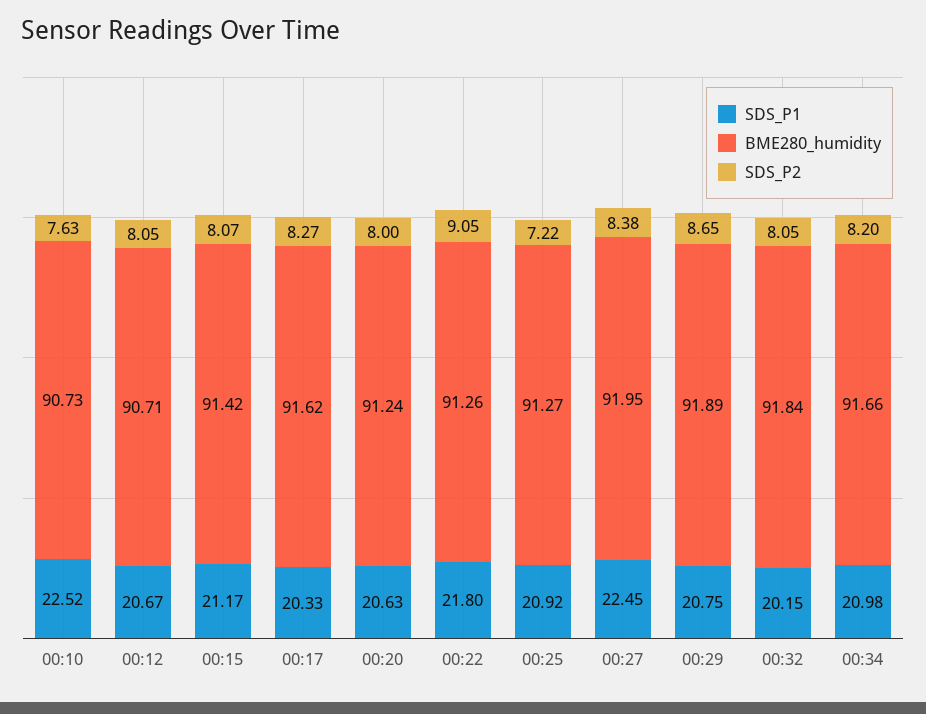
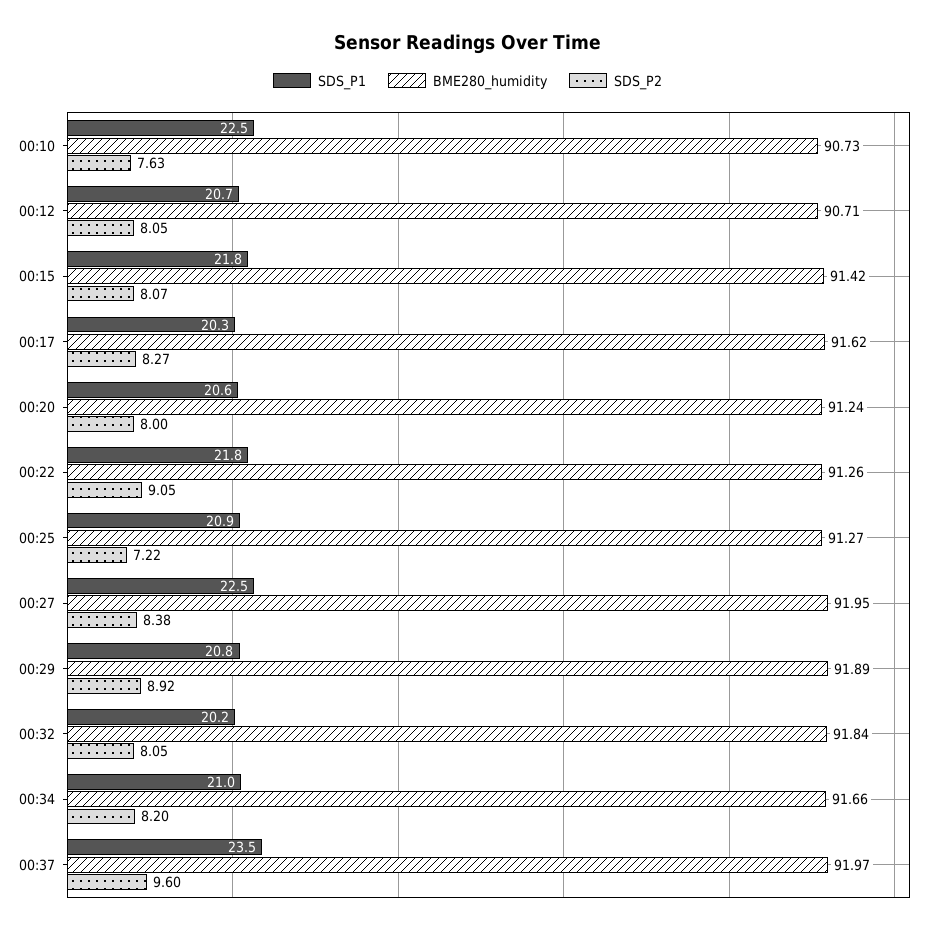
SDS_P1, 00:15: 21.17 -> 21.8
SDS_P2, 00:29: 8.65 -> 8.92
SDS_P1, 00:37: none -> 23.5
BME280_humidity, 00:37: none -> 91.97
SDS_P2, 00:37: none -> 9.6

